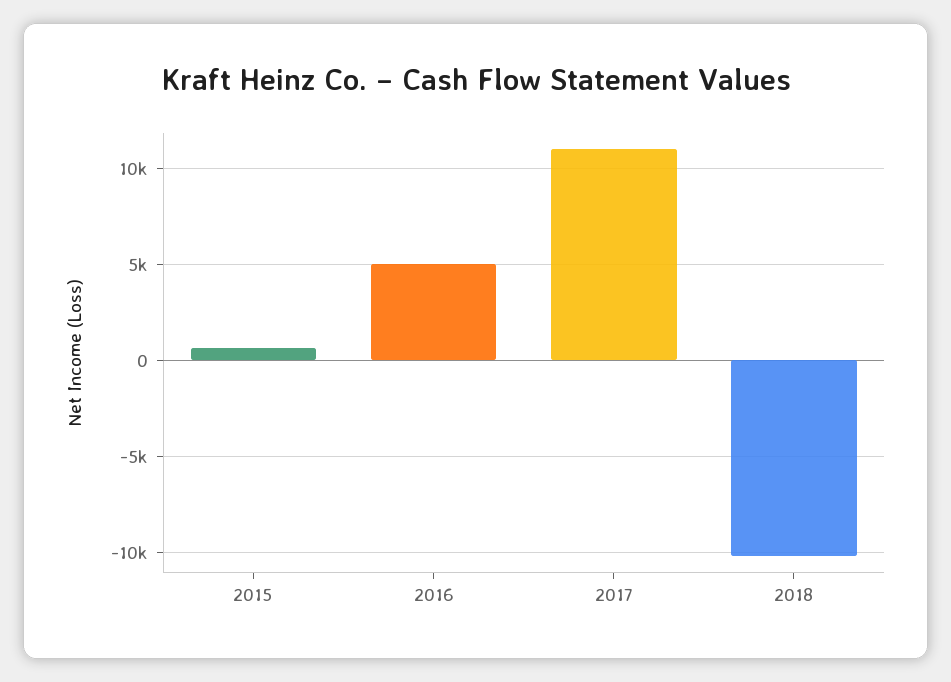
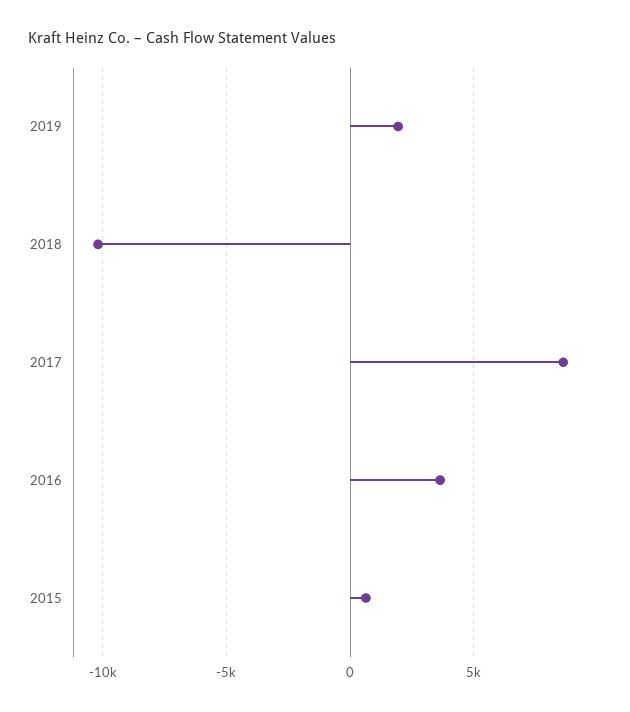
2016: 5000 -> 3500
2017: 11000 -> 8500
2019: none -> 2000

